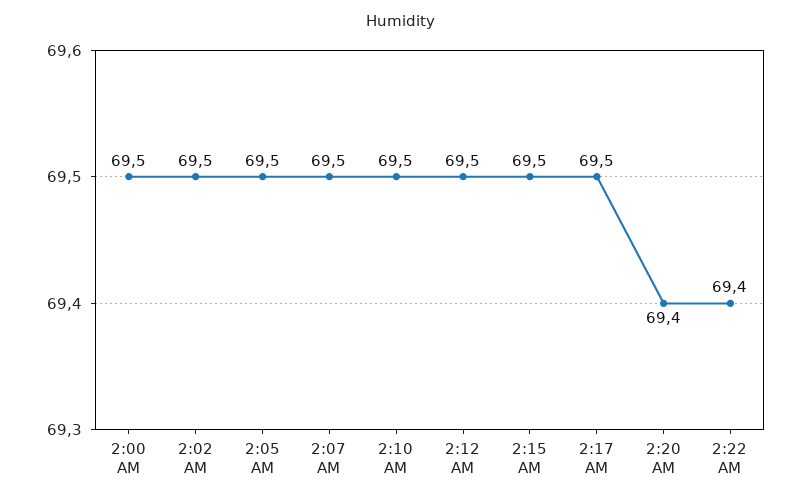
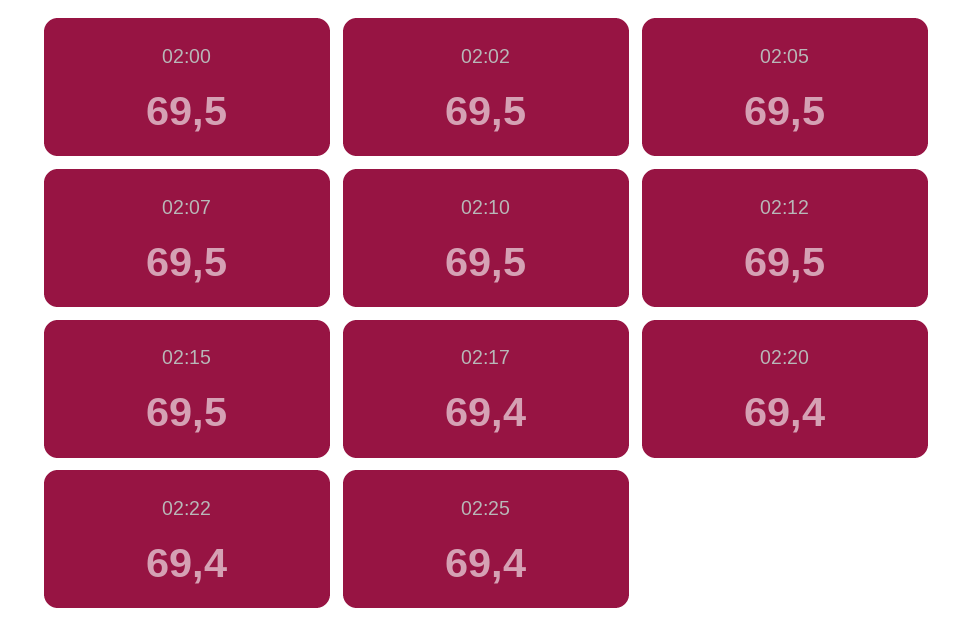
2:17 AM: 69.5 -> 69.4
02:25: none -> 69.4

